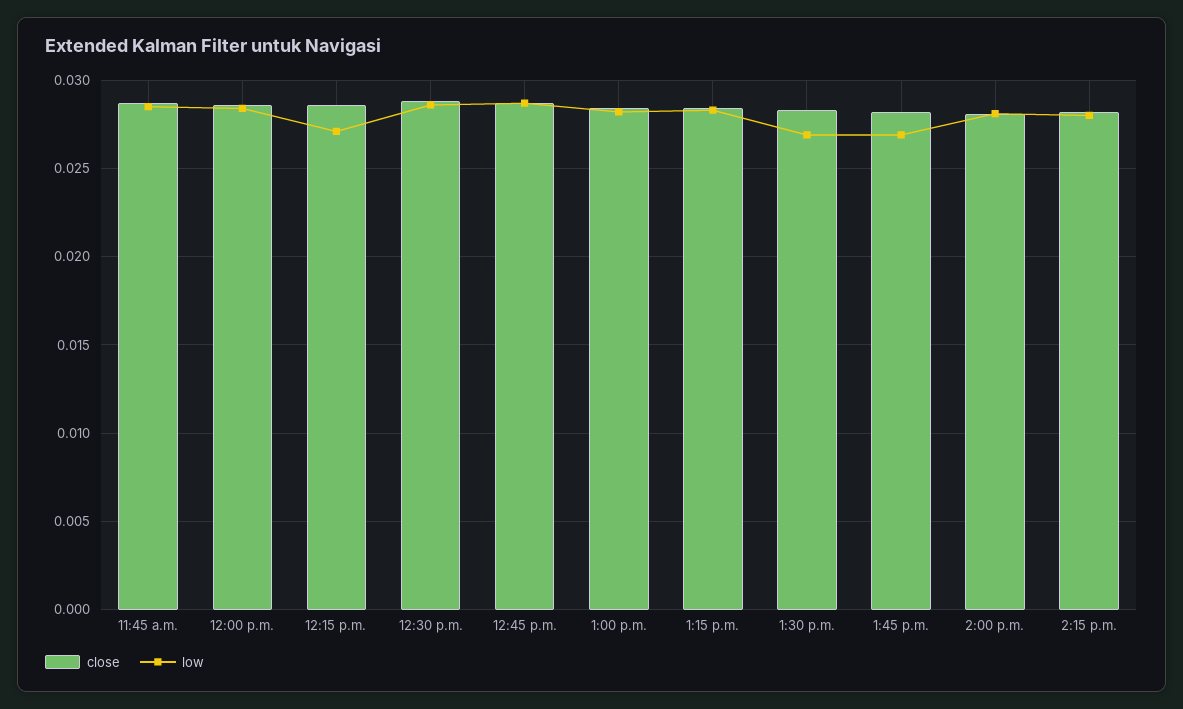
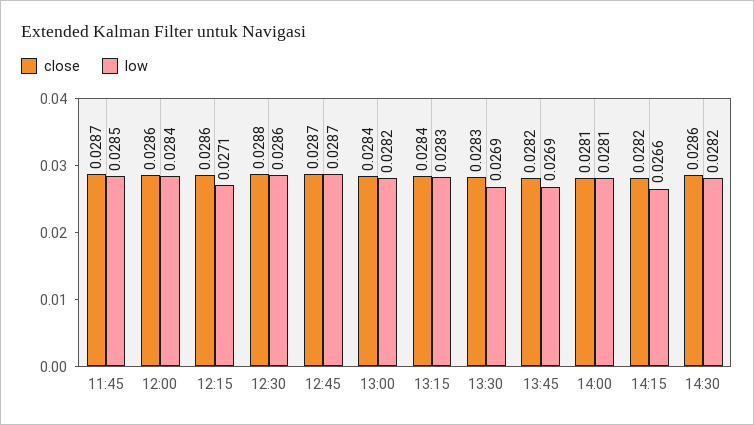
low, 2:15 p.m.: 0.028 -> 0.0266
close, 14:30: none -> 0.0286
low, 14:30: none -> 0.0282

